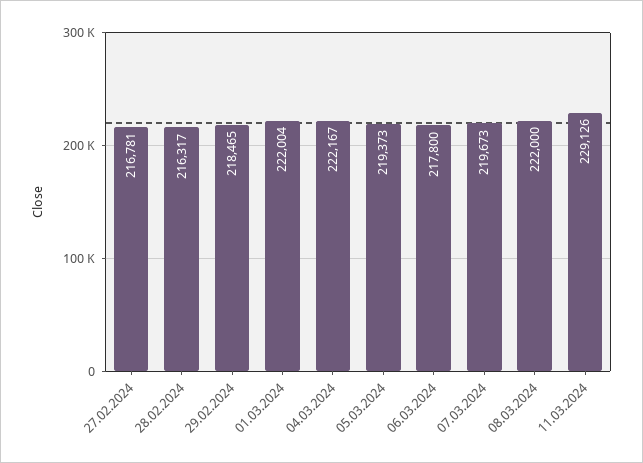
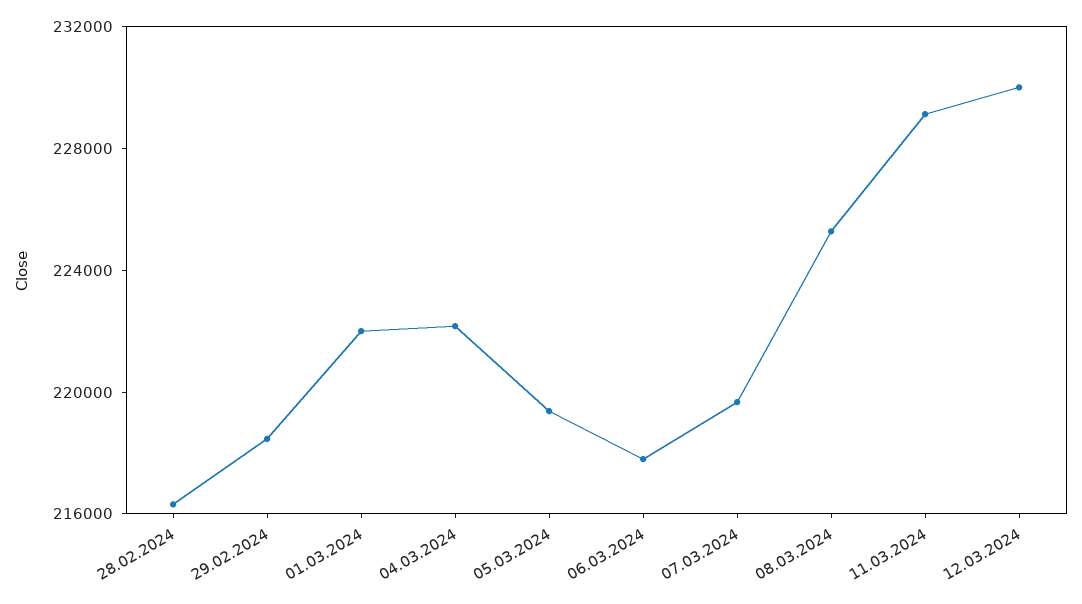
27.02.2024: 216781 -> none
08.03.2024: 222000 -> 225000
12.03.2024: none -> 230000

